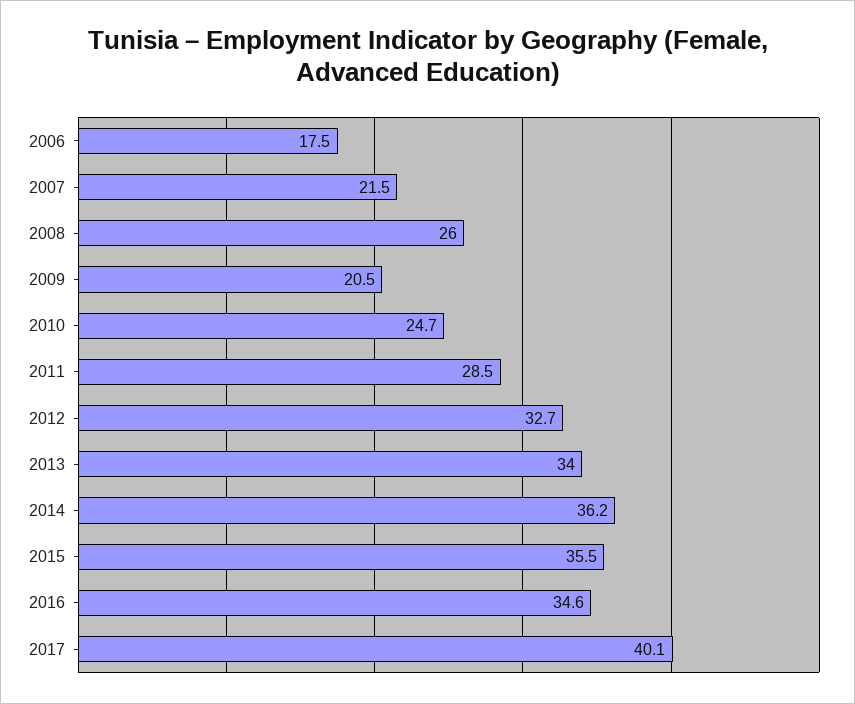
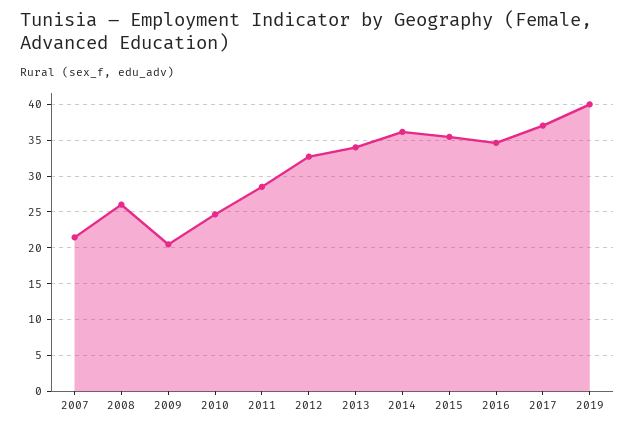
2006: 17.5 -> none
2017: 40.1 -> 37
2019: none -> 40

